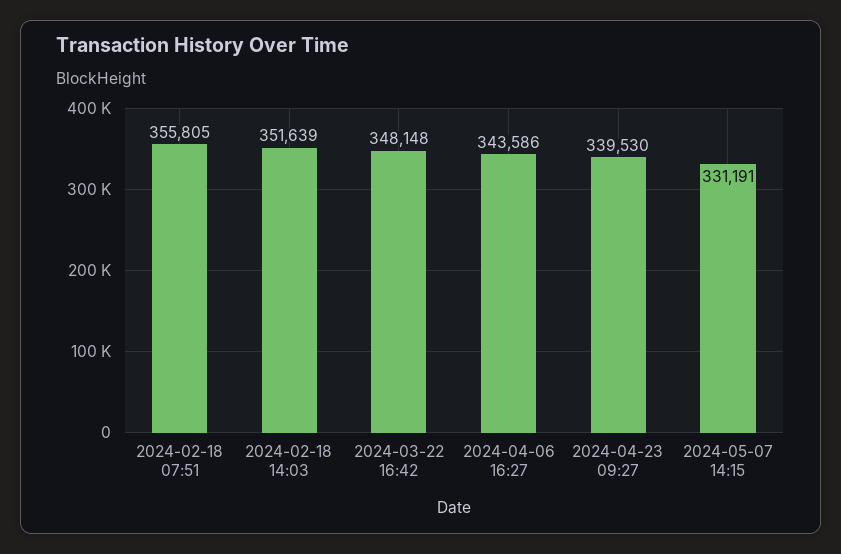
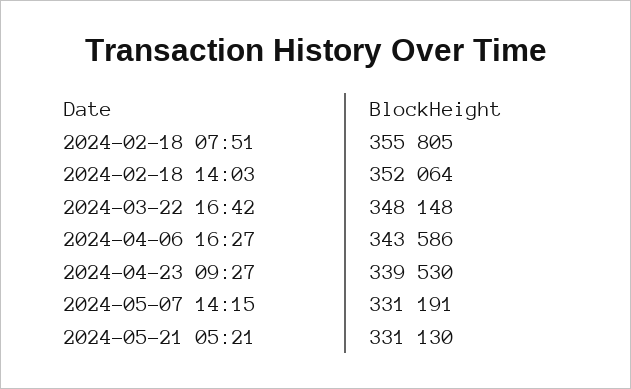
2024-02-18 14:03: 351639 -> 352064
2024-05-21 05:21: none -> 331130

